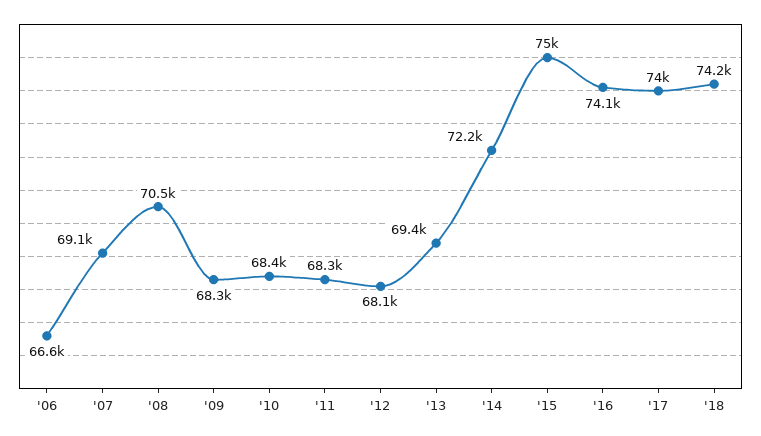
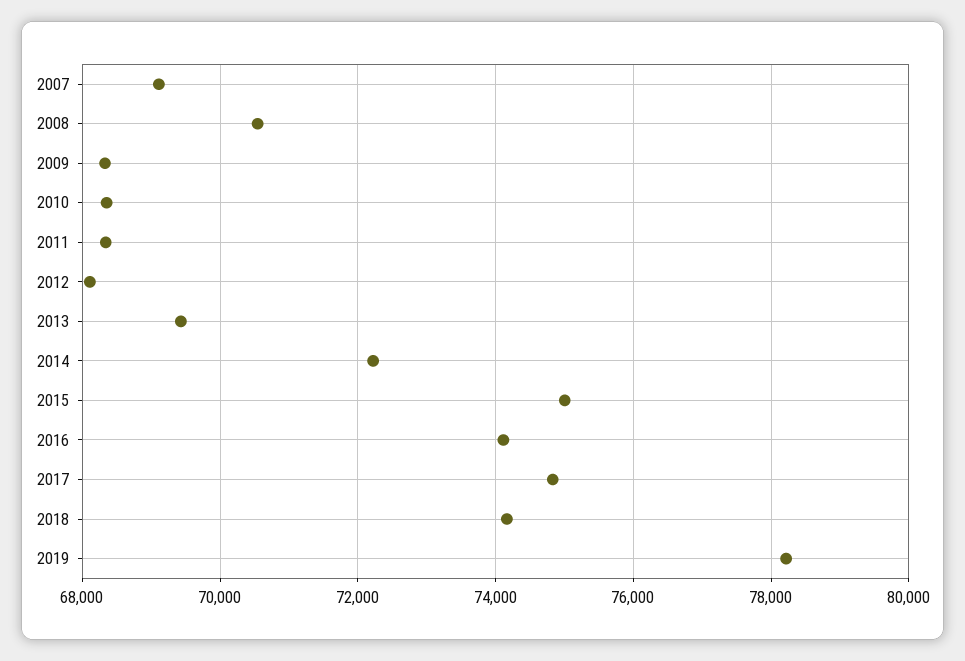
'06: 66600 -> none
'17: 74000 -> 74800
2019: none -> 78200

